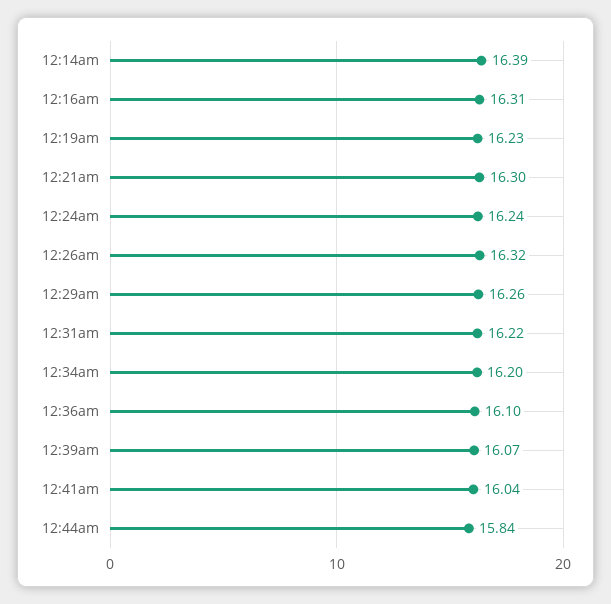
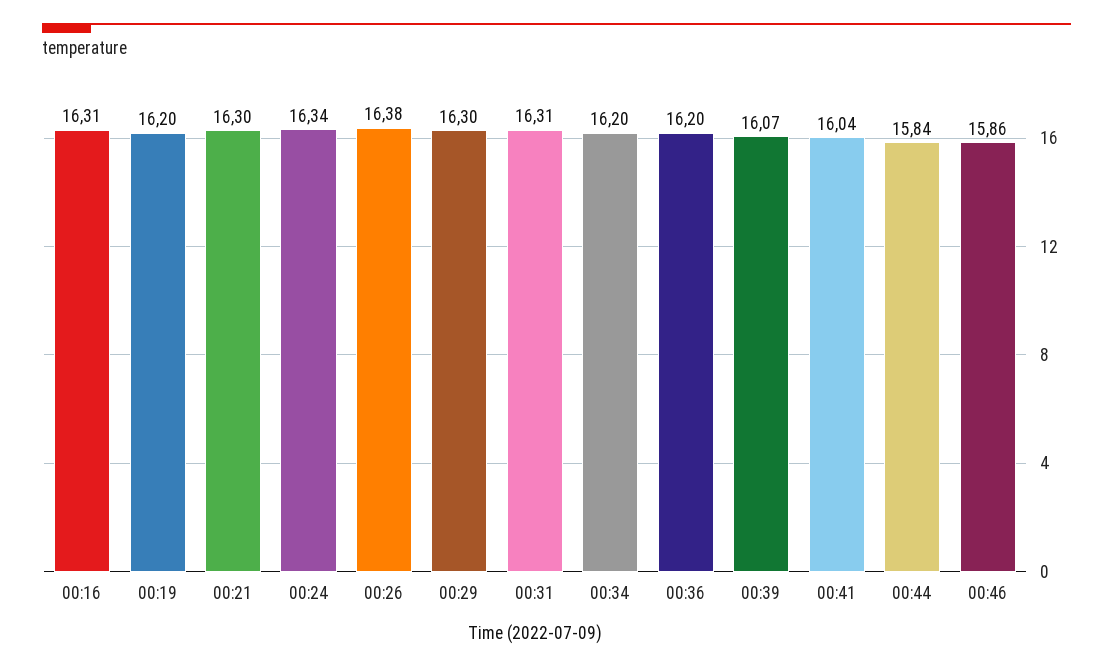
12:14am: 16.39 -> none
12:19am: 16.23 -> 16.2
12:24am: 16.24 -> 16.34
12:26am: 16.32 -> 16.38
12:29am: 16.26 -> 16.3
12:31am: 16.22 -> 16.31
12:36am: 16.1 -> 16.2
00:46: none -> 15.86

